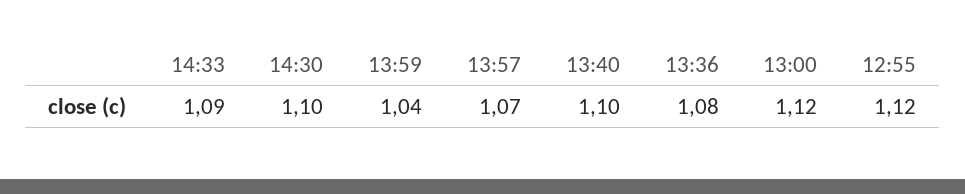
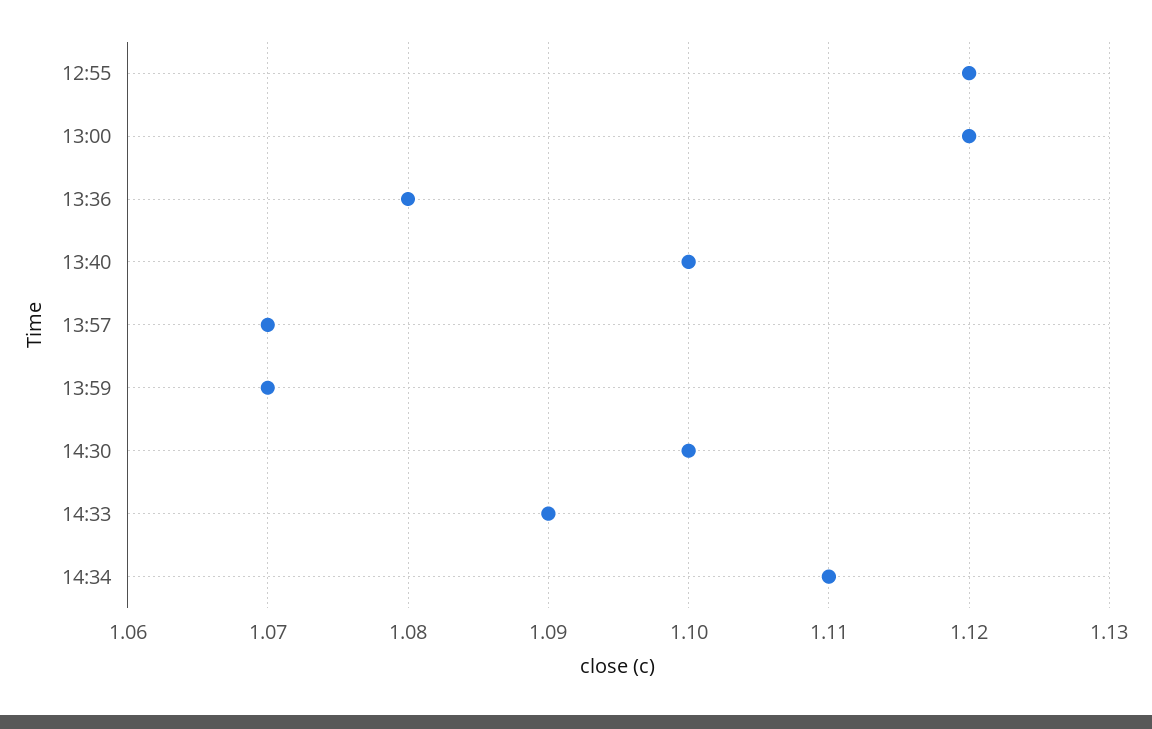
13:59: 1.04 -> 1.07
14:34: none -> 1.11

